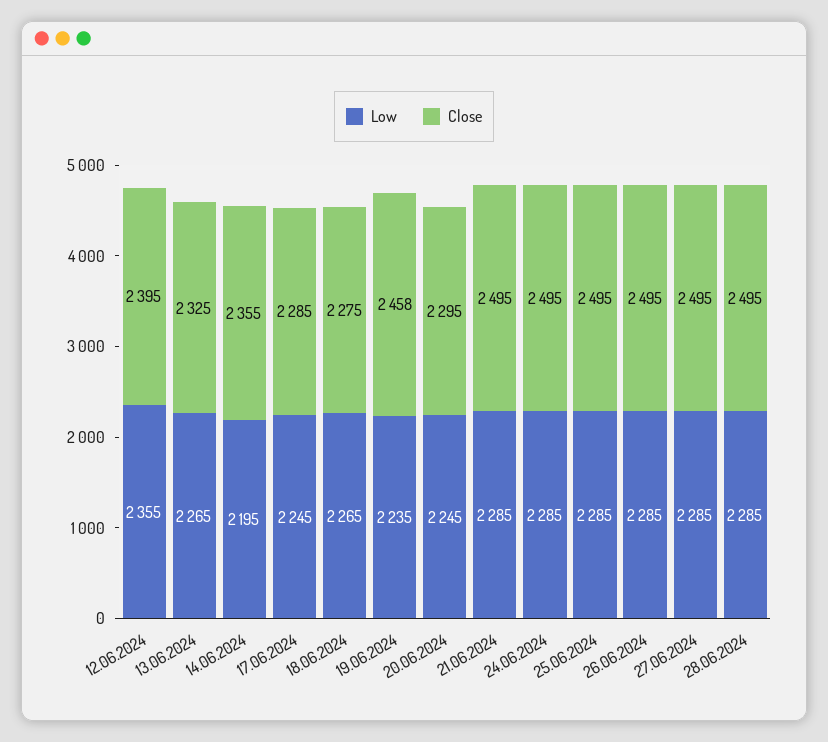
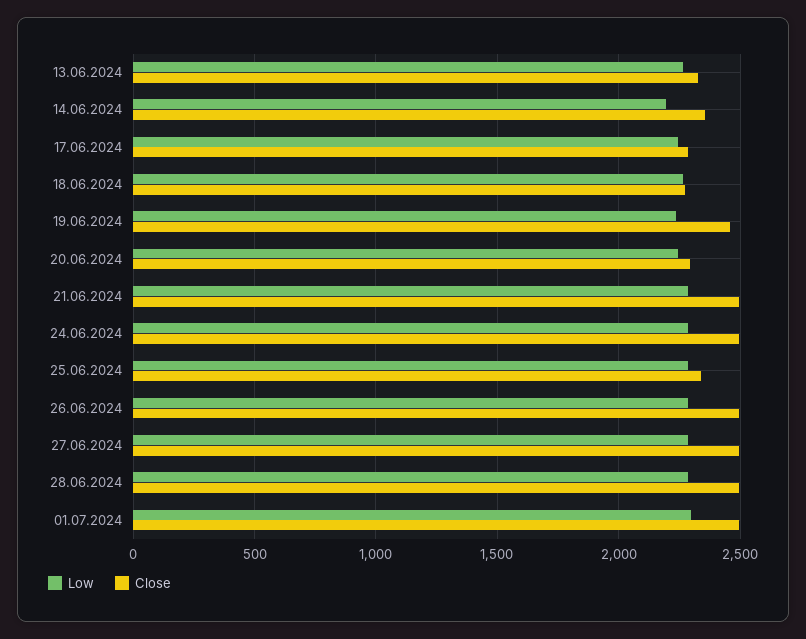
Low, 12.06.2024: 2355 -> none
Close, 12.06.2024: 2395 -> none
Close, 25.06.2024: 2495 -> 2350
Low, 01.07.2024: none -> 2300
Close, 01.07.2024: none -> 2500

